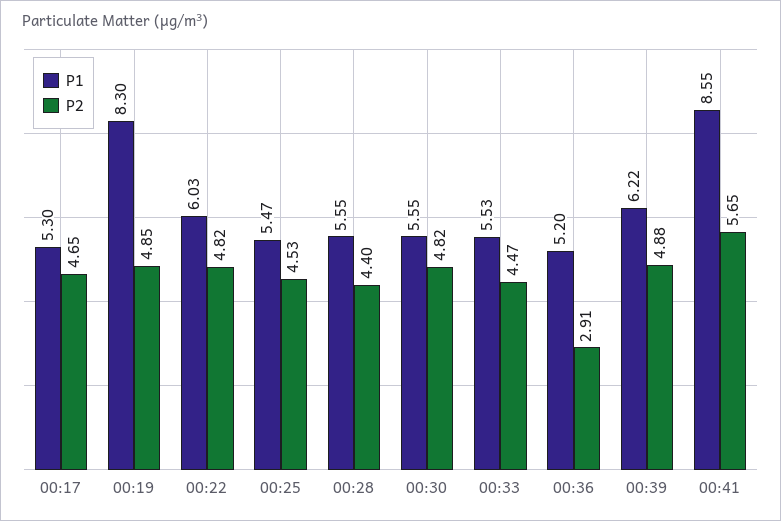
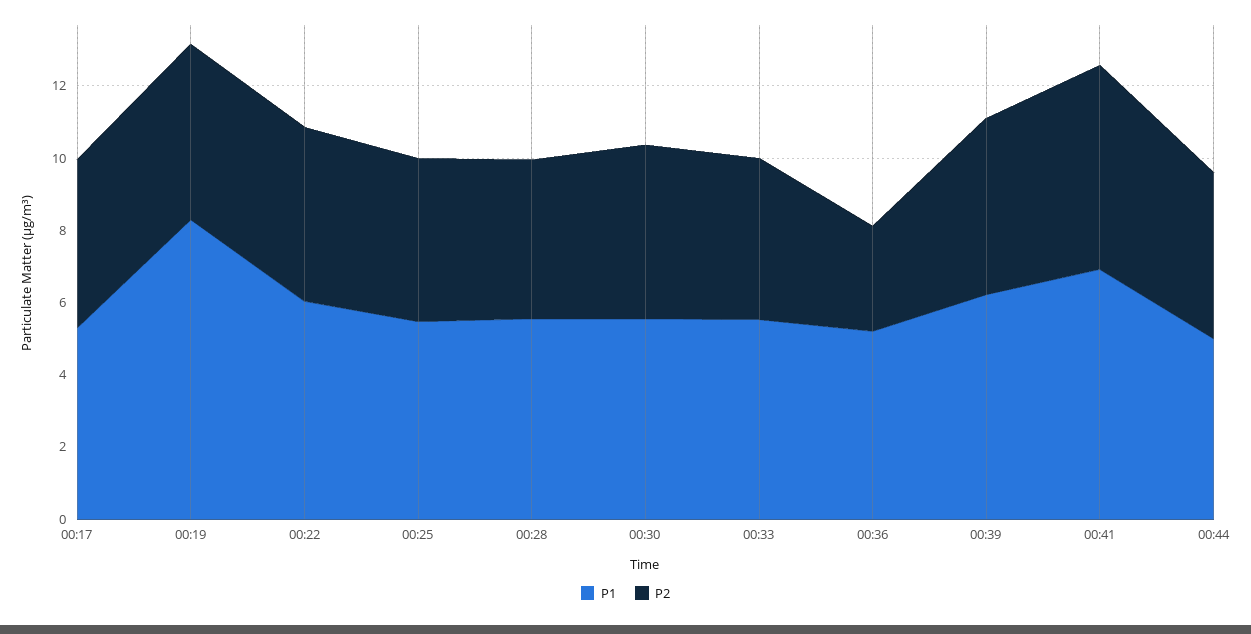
P1, 00:41: 8.55 -> 7
P1, 00:44: none -> 5
P2, 00:44: none -> 4.5

